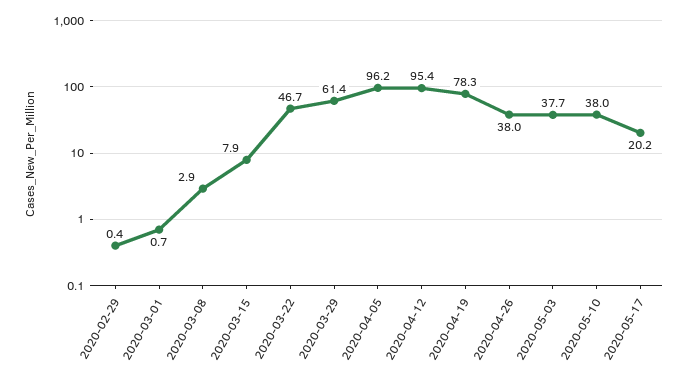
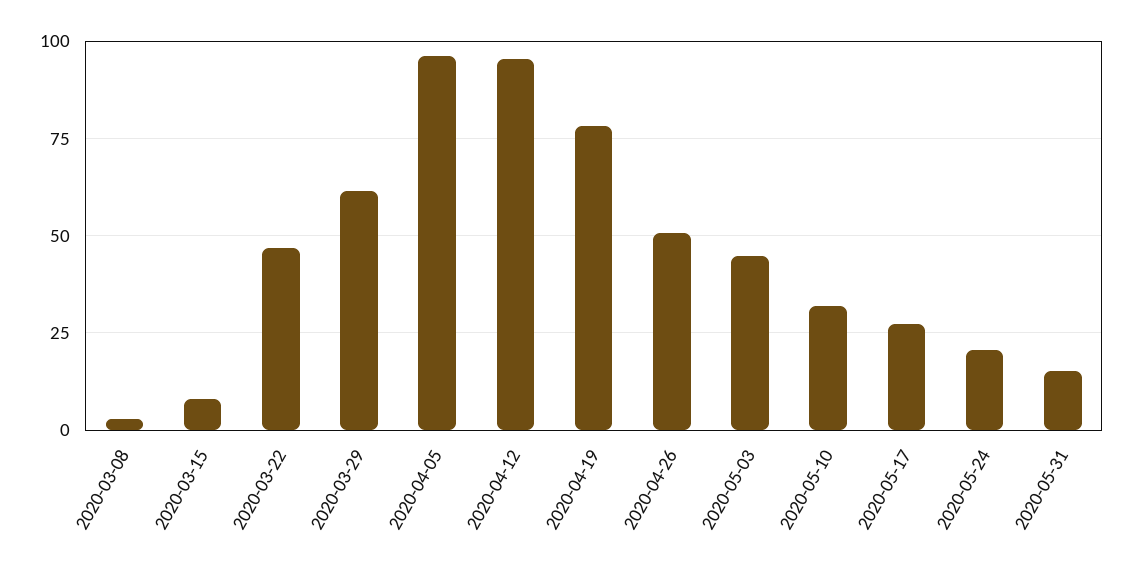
2020-02-29: 0.4 -> none
2020-03-01: 0.7 -> none
2020-04-26: 38 -> 50
2020-05-03: 37.7 -> 45
2020-05-10: 38 -> 32.5
2020-05-17: 20.2 -> 27.5
2020-05-24: none -> 20
2020-05-31: none -> 15

